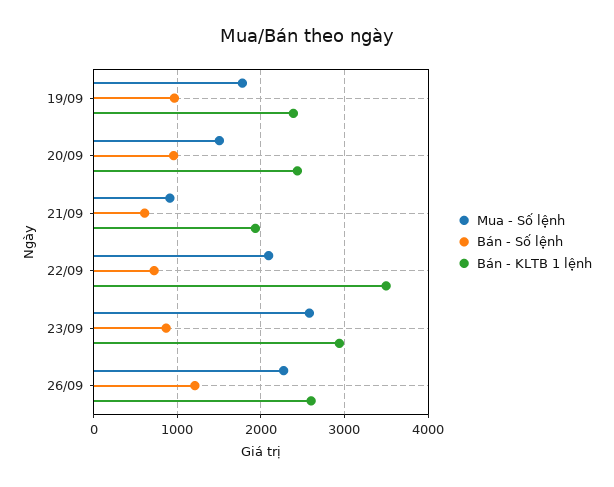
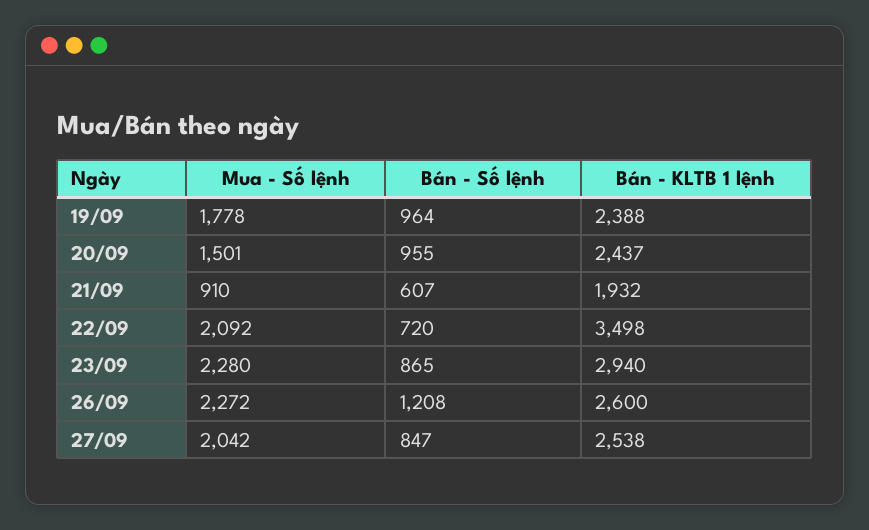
Mua - Số lệnh, 23/09: 2600 -> 2280
Mua - Số lệnh, 27/09: none -> 2042
Bán - Số lệnh, 27/09: none -> 847
Bán - KLTB 1 lệnh, 27/09: none -> 2538

